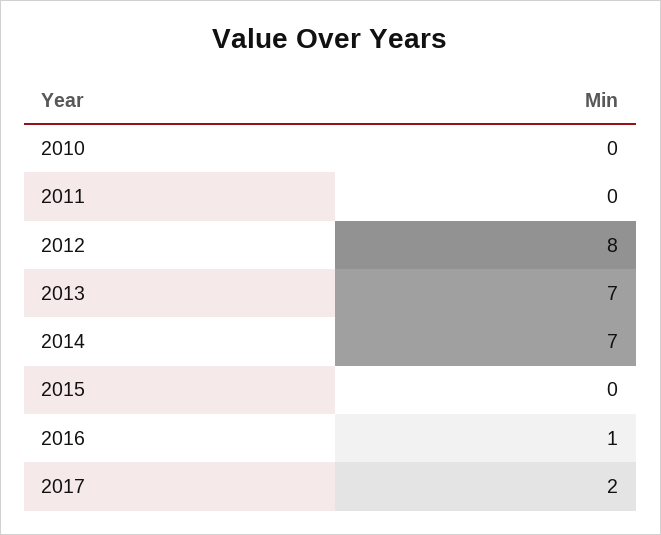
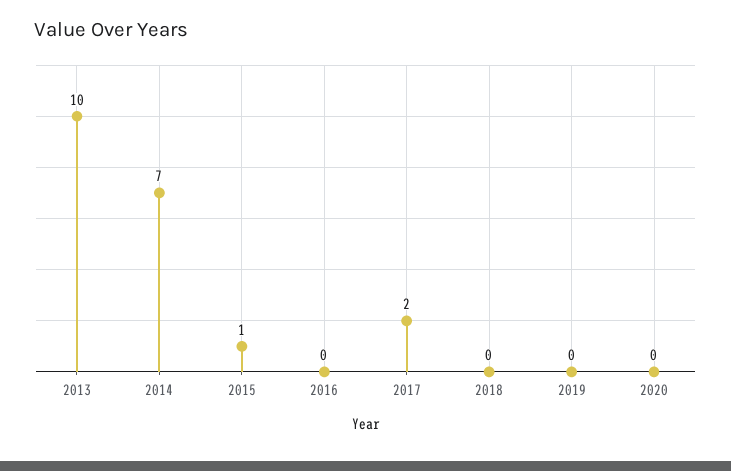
2010: 0 -> none
2011: 0 -> none
2012: 8 -> none
2013: 7 -> 10
2015: 0 -> 1
2016: 1 -> 0
2018: none -> 0
2019: none -> 0
2020: none -> 0

